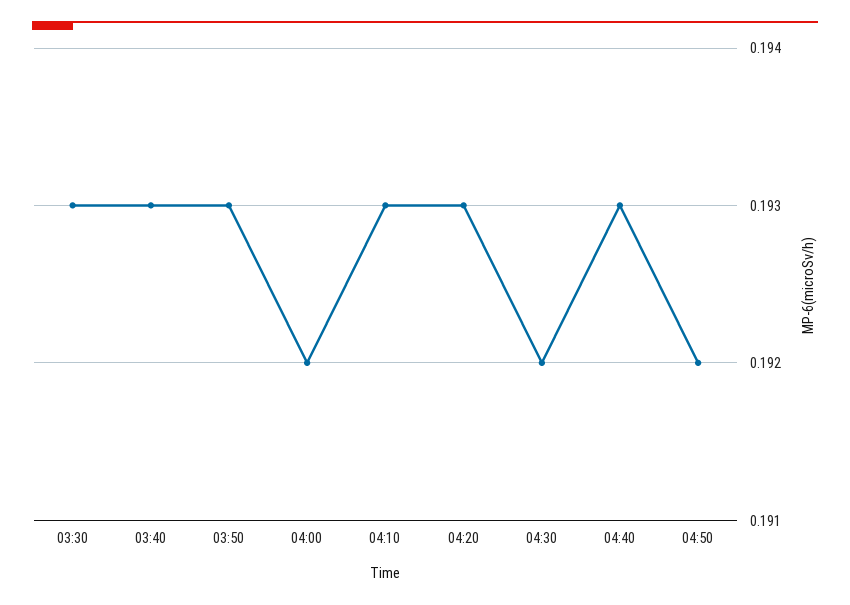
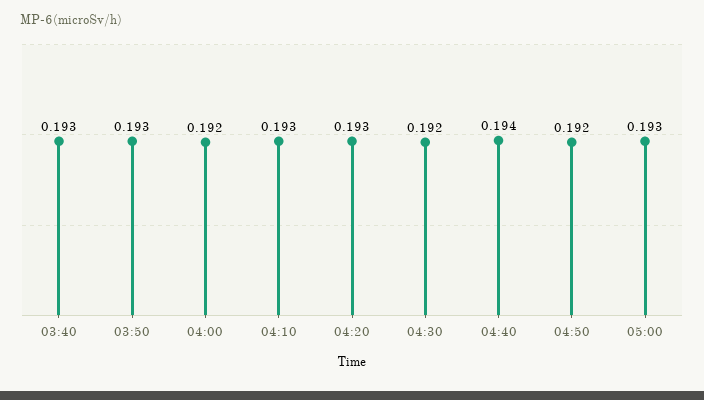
03:30: 0.193 -> none
04:40: 0.193 -> 0.194
05:00: none -> 0.193

